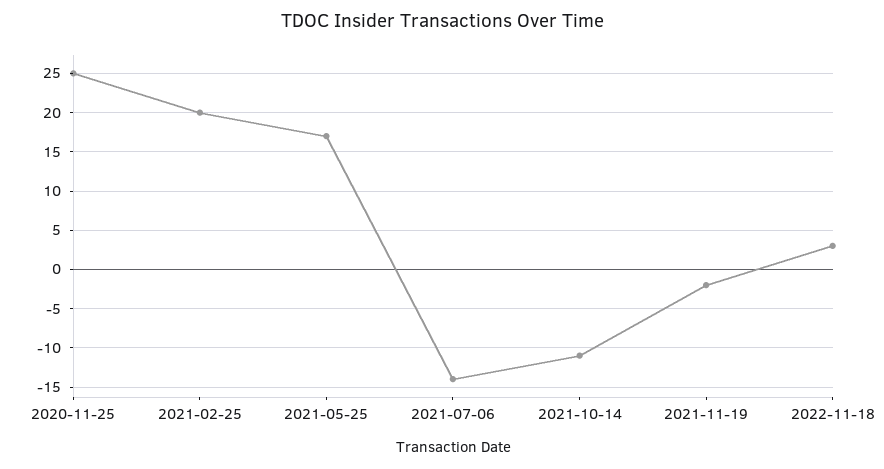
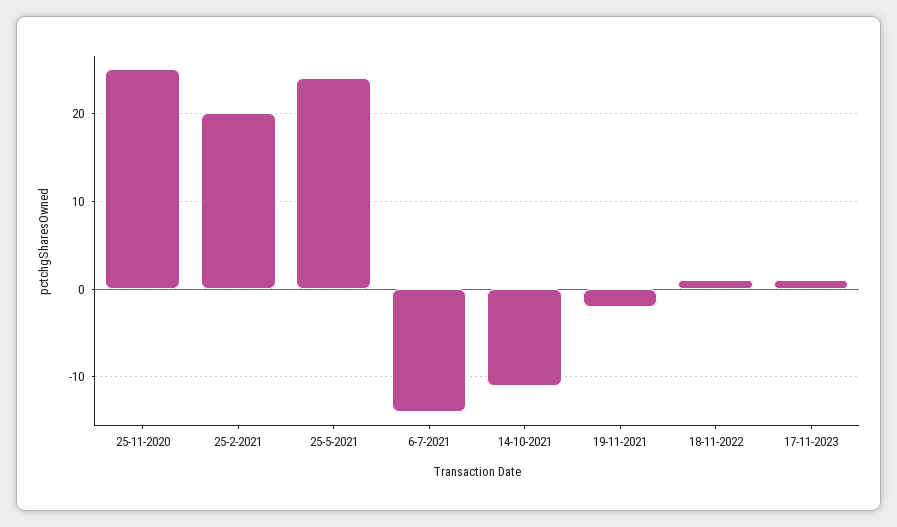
2021-05-25: 17 -> 24
2022-11-18: 3 -> 1
17-11-2023: none -> 1

